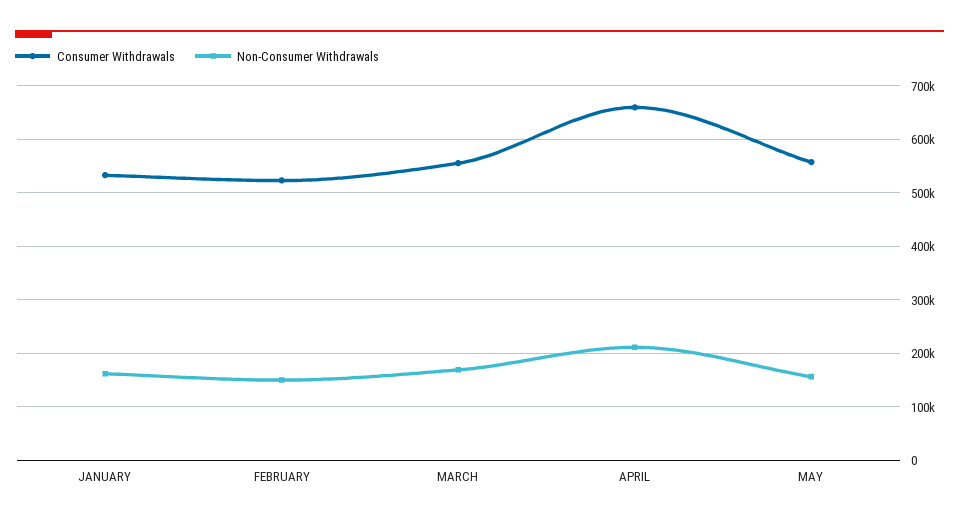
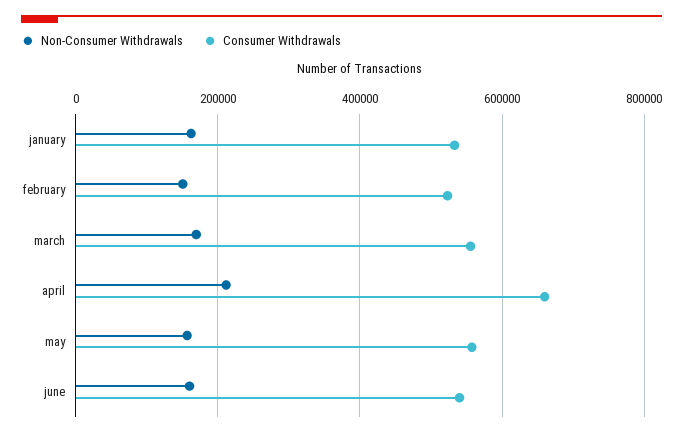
Non-Consumer Withdrawals, june: none -> 160000
Consumer Withdrawals, june: none -> 540000

